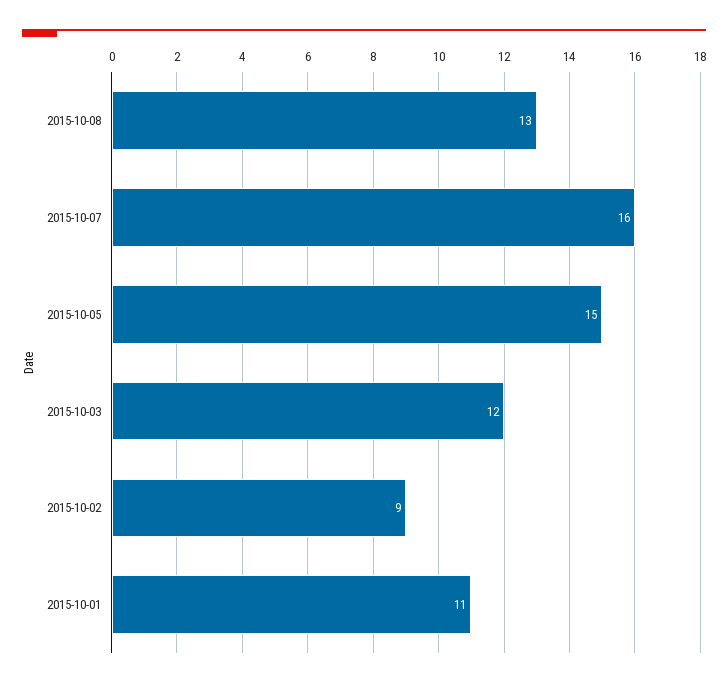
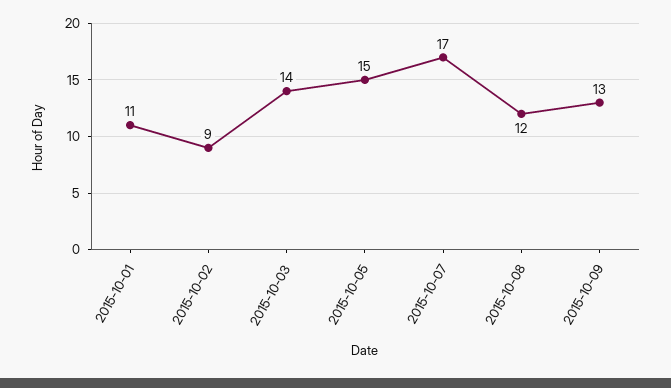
2015-10-08: 13 -> 12
2015-10-07: 16 -> 17
2015-10-03: 12 -> 14
2015-10-09: none -> 13

